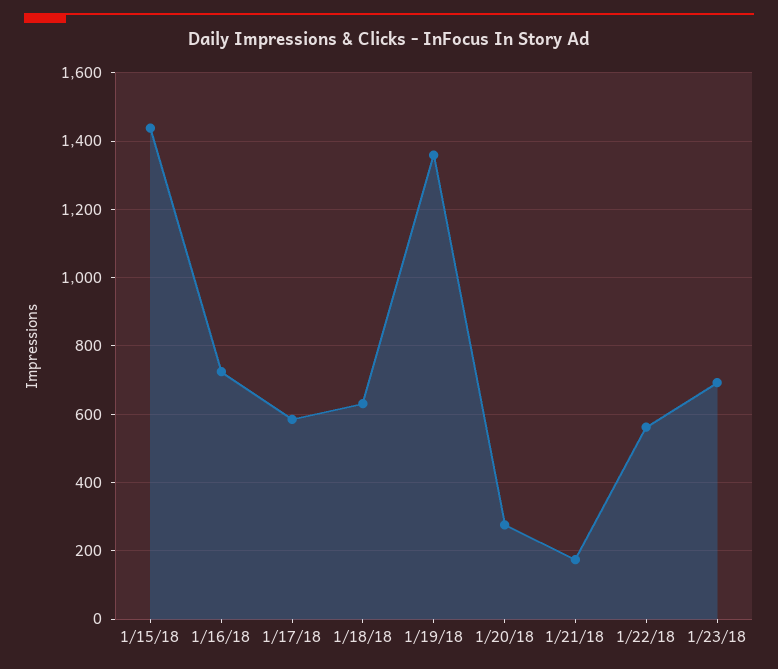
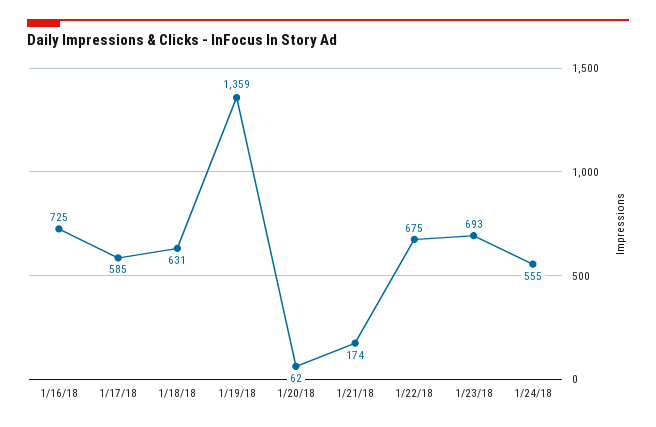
1/15/18: 1440 -> none
1/20/18: 280 -> 62
1/22/18: 560 -> 675
1/24/18: none -> 555

